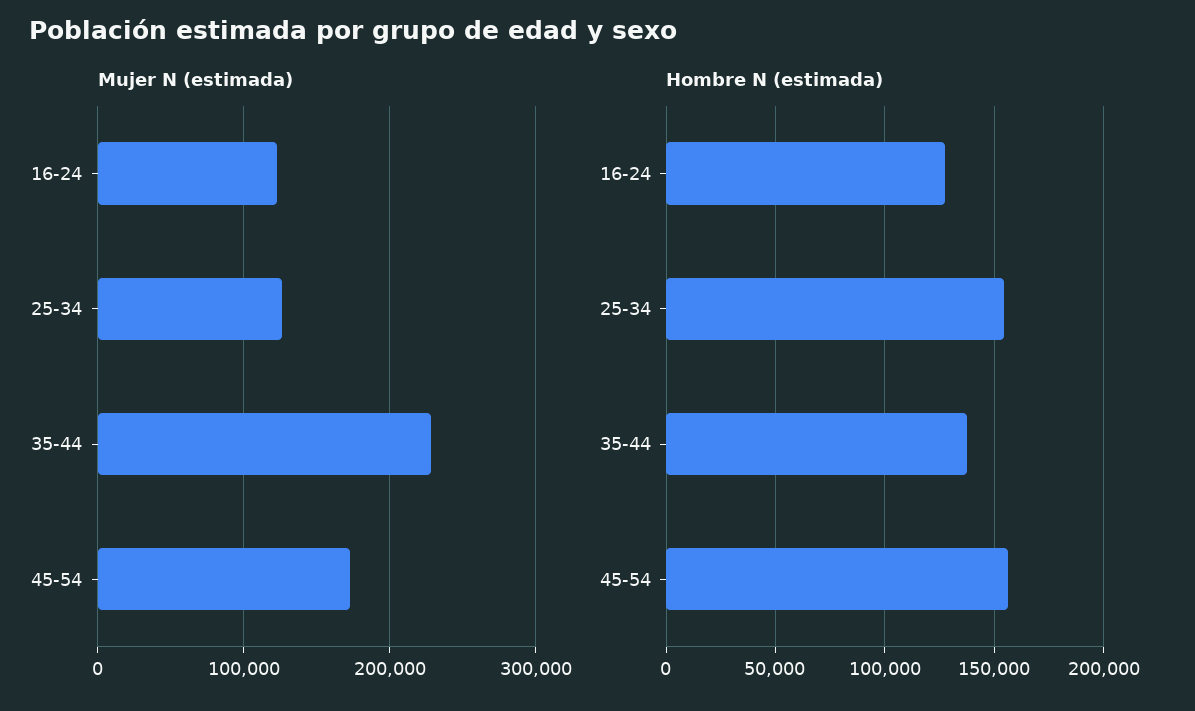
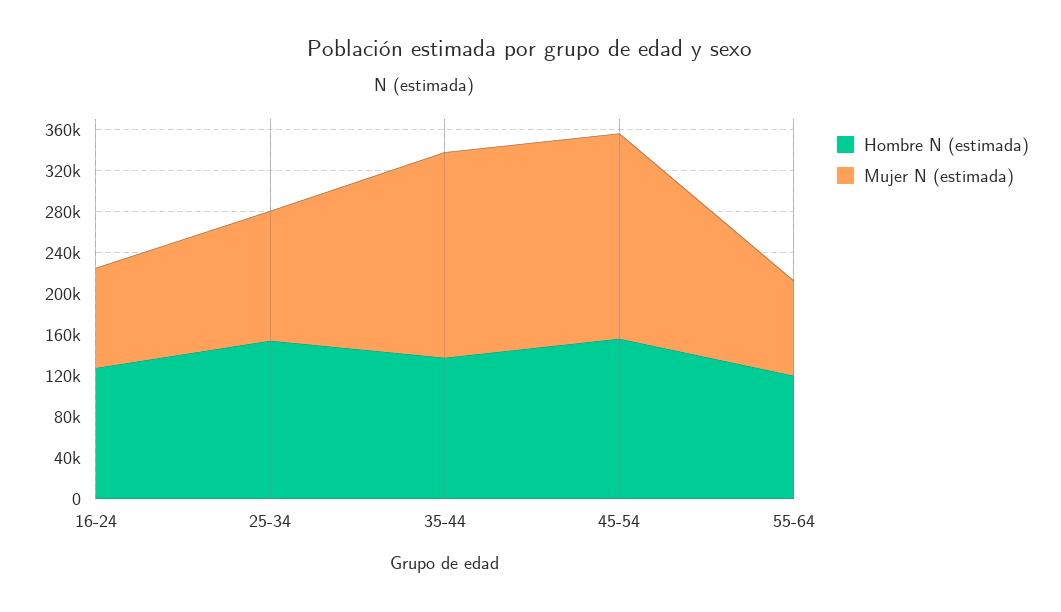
Mujer N (estimada), 16-24: 120000 -> 100000
Mujer N (estimada), 35-44: 230000 -> 200000
Mujer N (estimada), 45-54: 170000 -> 200000
Hombre N (estimada), 55-64: none -> 120000
Mujer N (estimada), 55-64: none -> 90000

